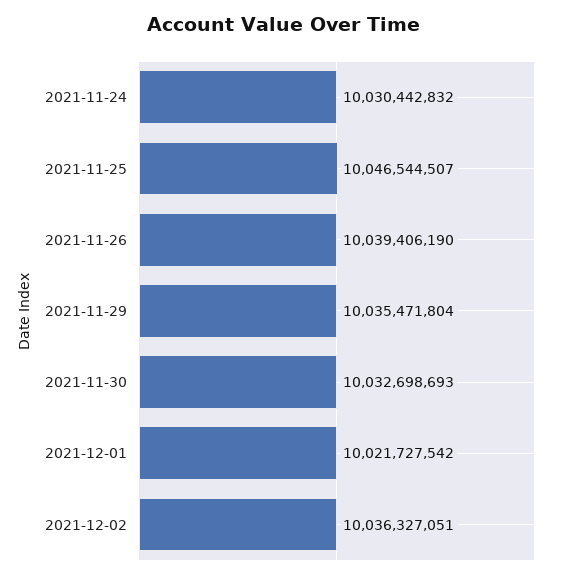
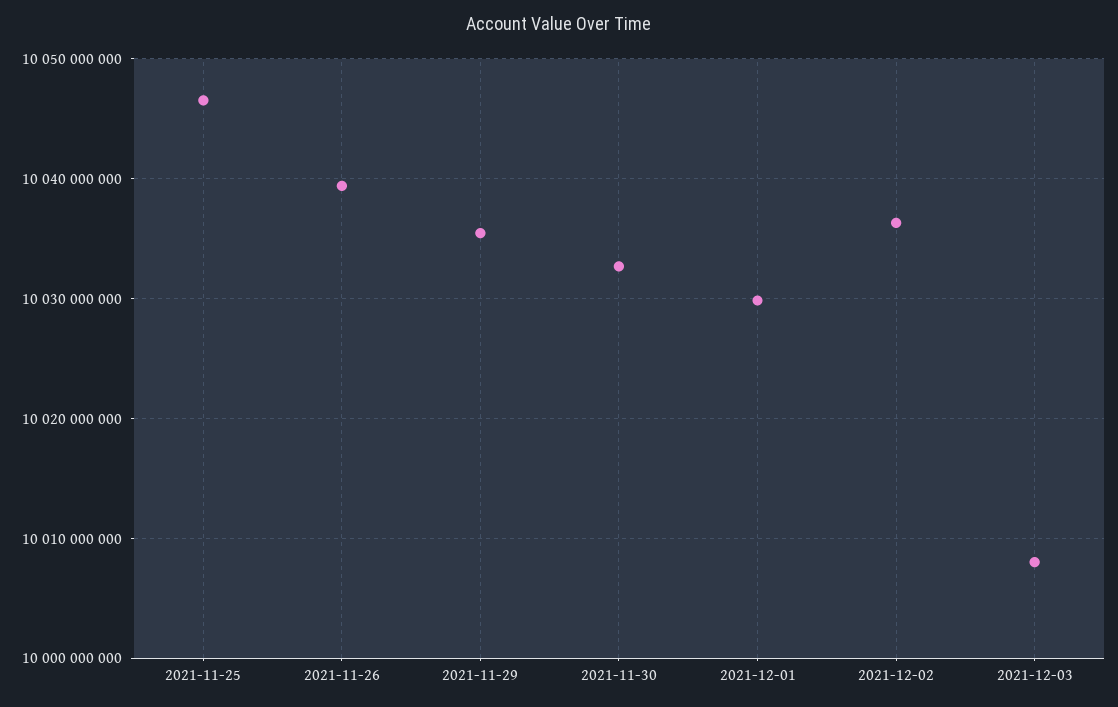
2021-11-24: 10030442832 -> none
2021-12-01: 10021727542 -> 10030000000
2021-12-03: none -> 10008000000

